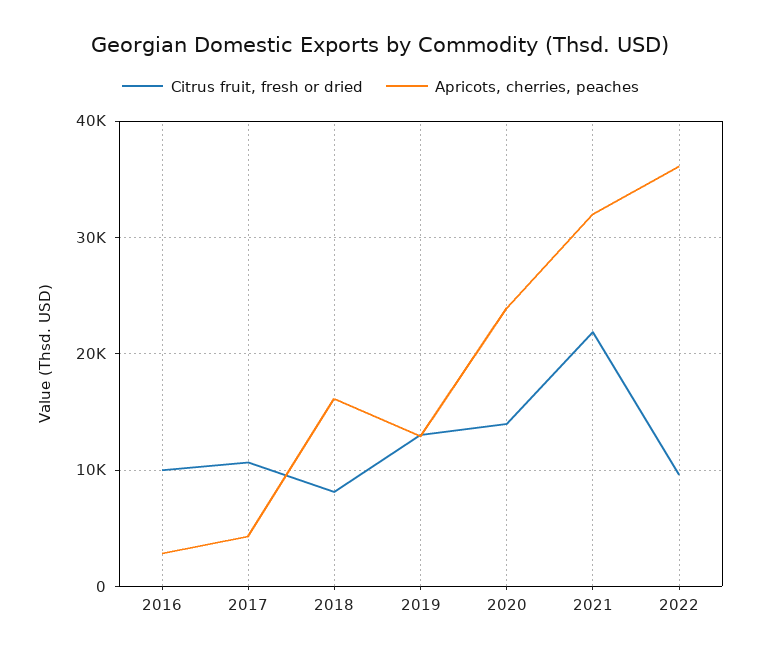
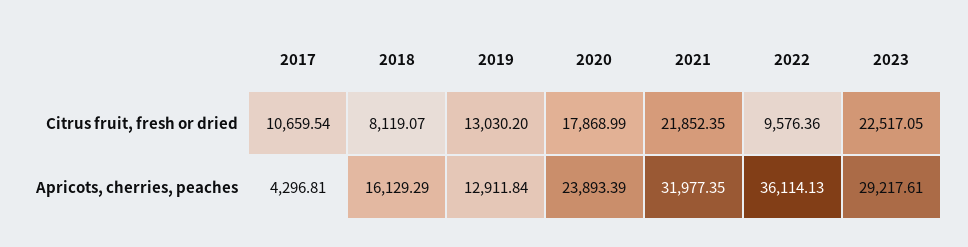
Citrus fruit, fresh or dried, 2016: 10000 -> none
Apricots, cherries, peaches, 2016: 3000 -> none
Citrus fruit, fresh or dried, 2020: 14000 -> 17868.99
Citrus fruit, fresh or dried, 2023: none -> 22517.05
Apricots, cherries, peaches, 2023: none -> 29217.61

